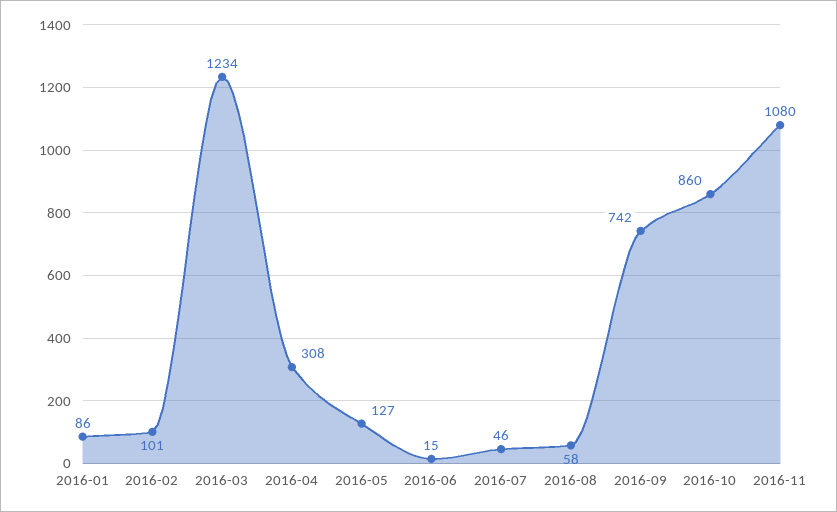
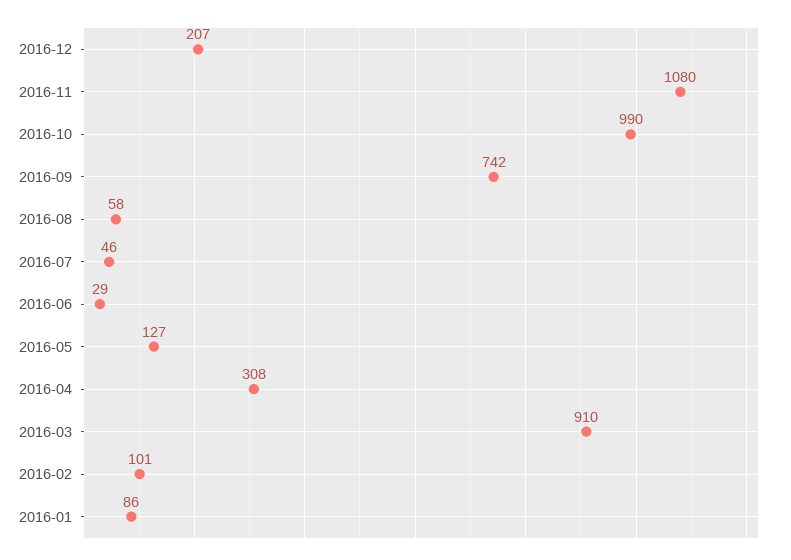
2016-03: 1234 -> 910
2016-06: 15 -> 29
2016-10: 860 -> 990
2016-12: none -> 207

